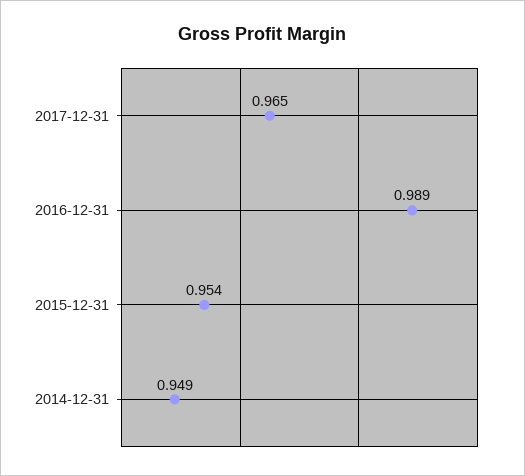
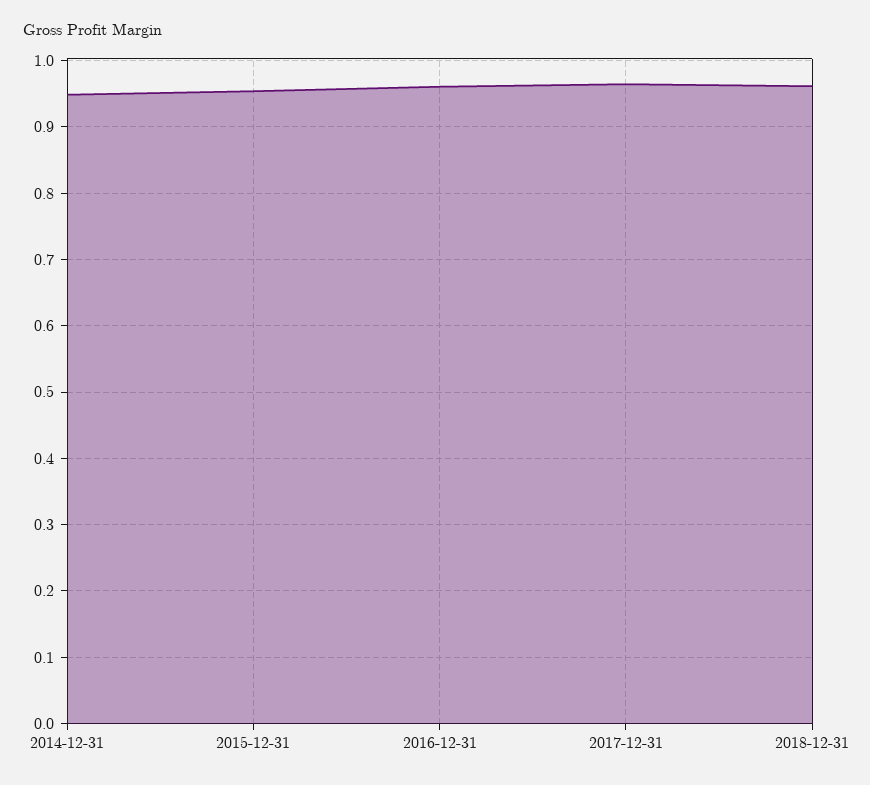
2016-12-31: 0.989 -> 0.96
2018-12-31: none -> 0.96

